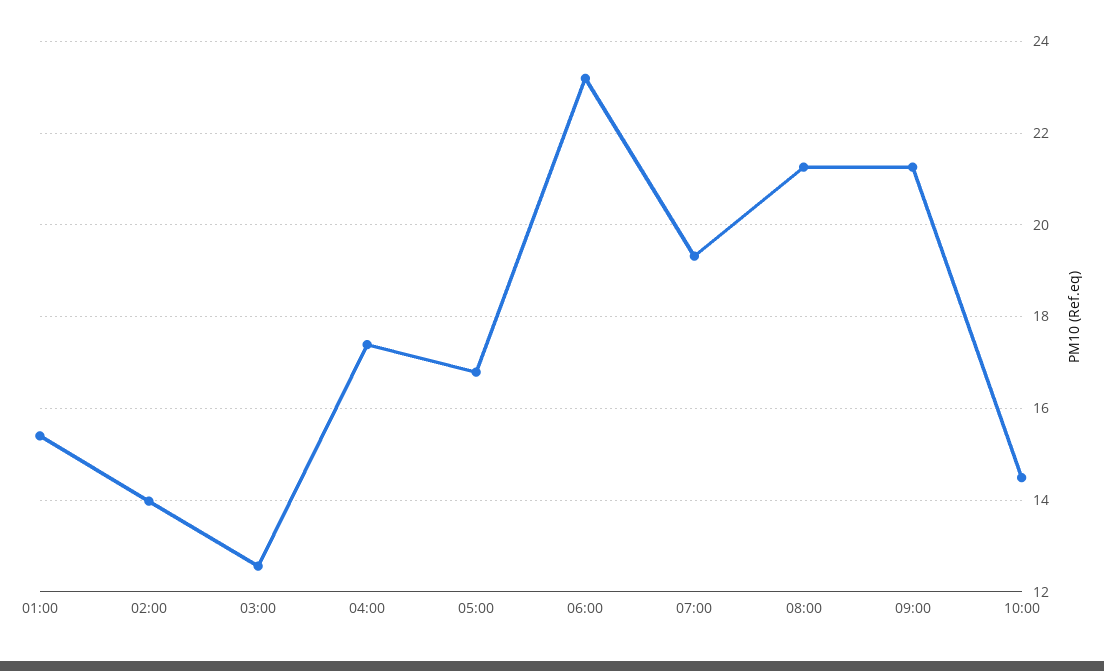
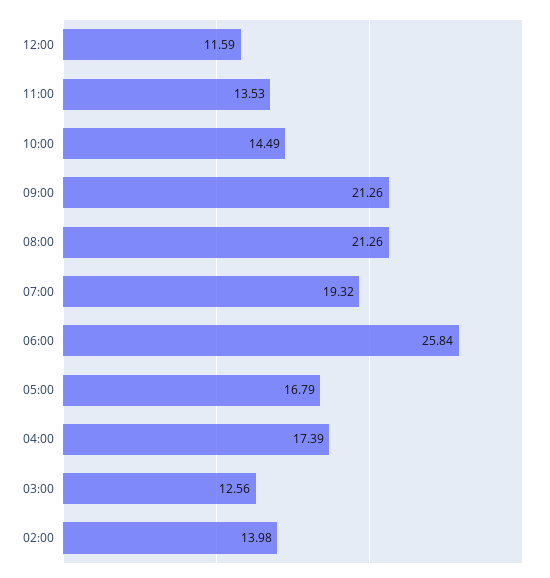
01:00: 15.4 -> none
06:00: 23.2 -> 25.84
12:00: none -> 11.59
11:00: none -> 13.53

